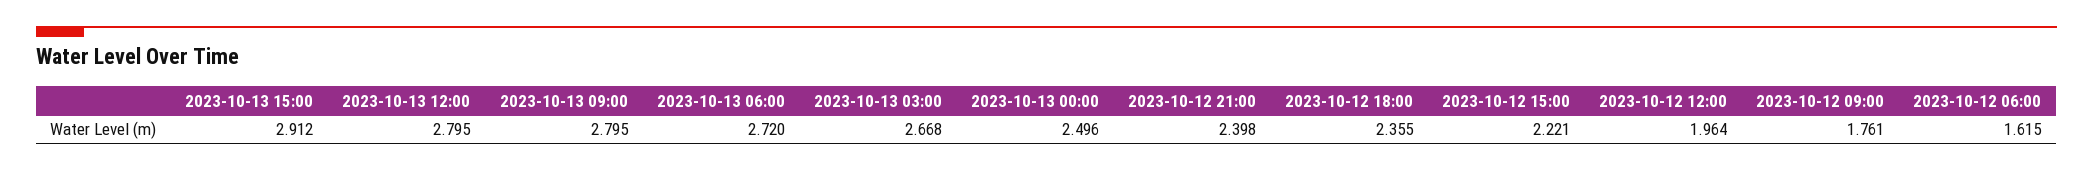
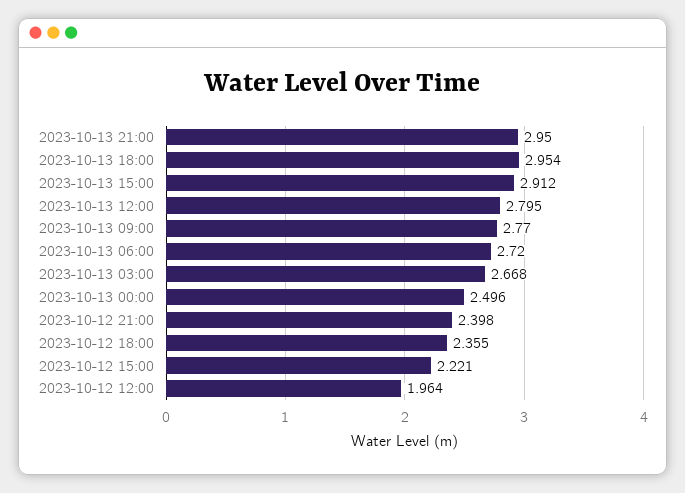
2023-10-13 09:00: 2.795 -> 2.77
2023-10-12 09:00: 1.761 -> none
2023-10-12 06:00: 1.615 -> none
2023-10-13 21:00: none -> 2.95
2023-10-13 18:00: none -> 2.954

